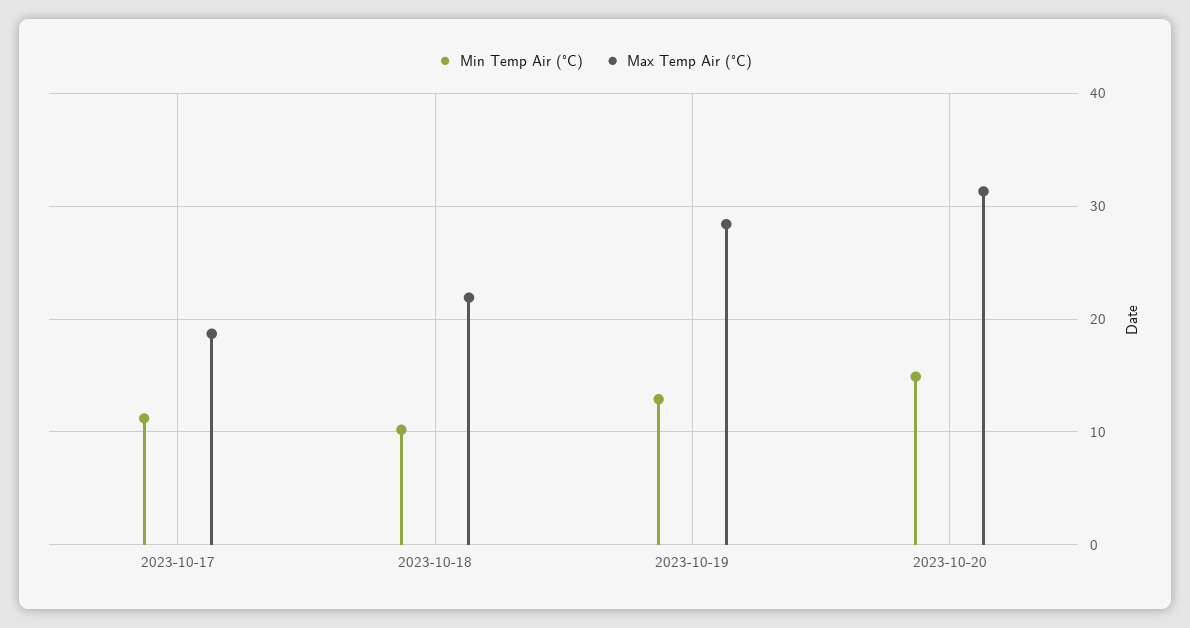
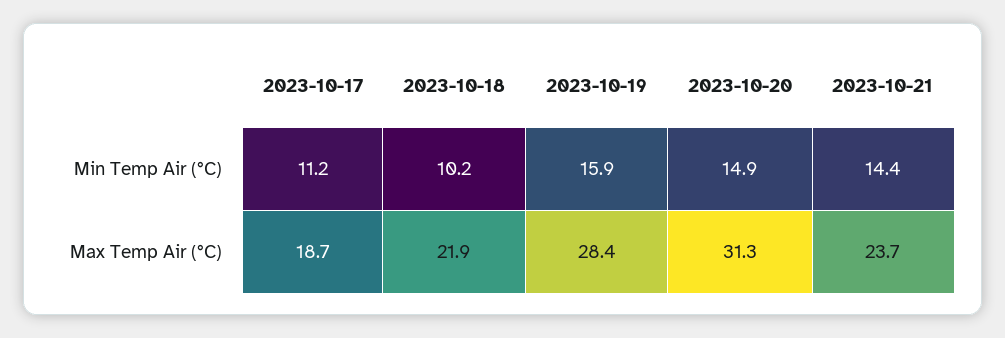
Min Temp Air (°C), 2023-10-19: 13 -> 15.9
Min Temp Air (°C), 2023-10-21: none -> 14.4
Max Temp Air (°C), 2023-10-21: none -> 23.7

